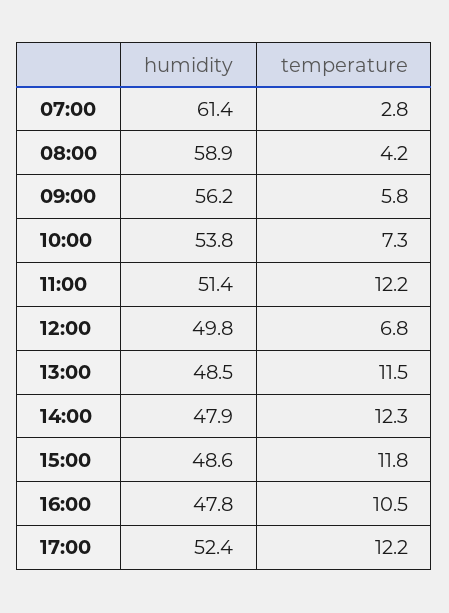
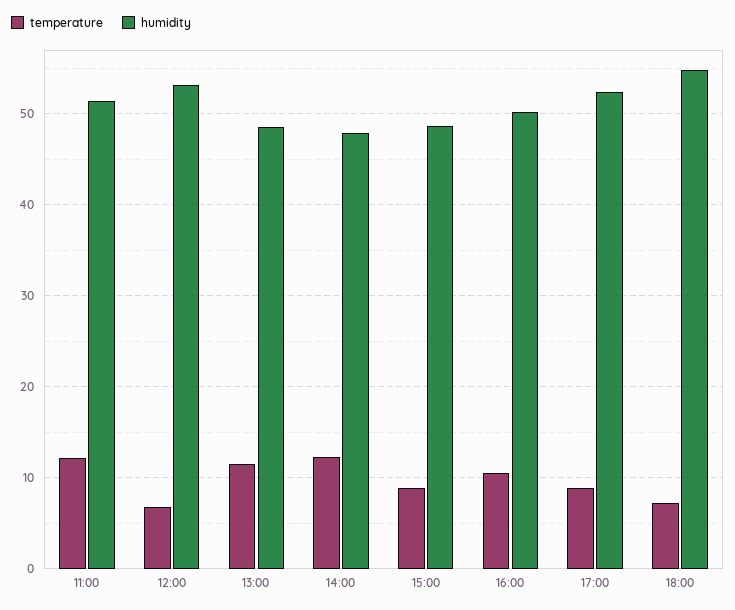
humidity, 07:00: 61.4 -> none
temperature, 07:00: 2.8 -> none
humidity, 08:00: 58.9 -> none
temperature, 08:00: 4.2 -> none
humidity, 09:00: 56.2 -> none
temperature, 09:00: 5.8 -> none
humidity, 10:00: 53.8 -> none
temperature, 10:00: 7.3 -> none
humidity, 12:00: 49.8 -> 53
temperature, 15:00: 11.8 -> 9
humidity, 16:00: 47.8 -> 50
temperature, 17:00: 12.2 -> 9
temperature, 18:00: none -> 7
humidity, 18:00: none -> 55

